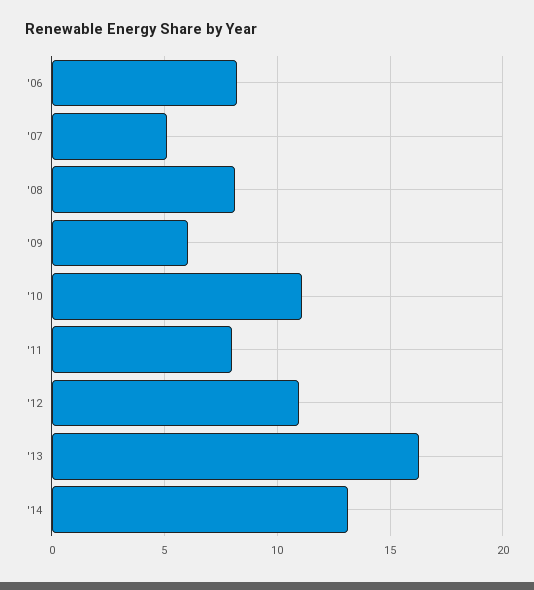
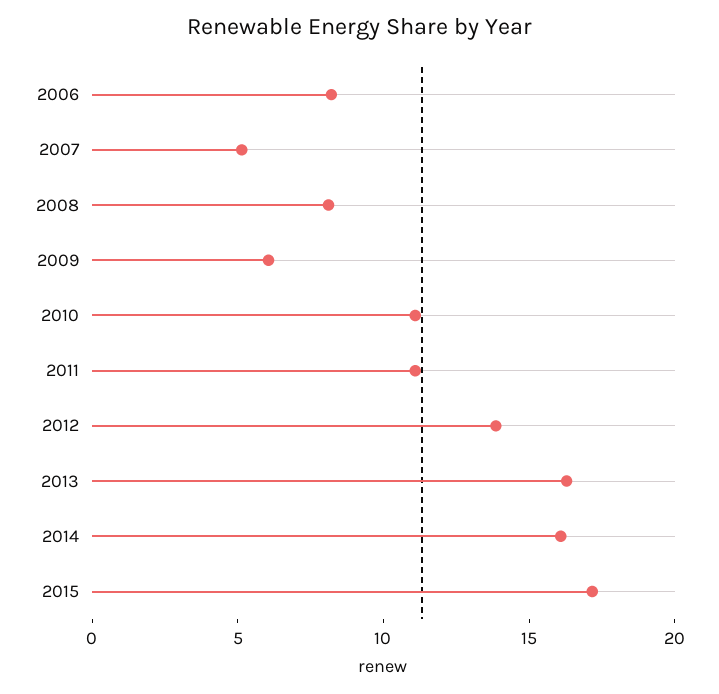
'11: 8 -> 11
'12: 11 -> 14
'14: 13 -> 16
2015: none -> 17

